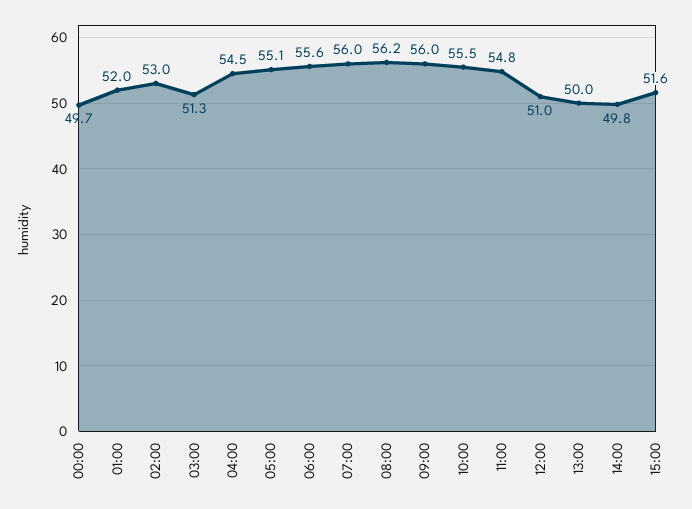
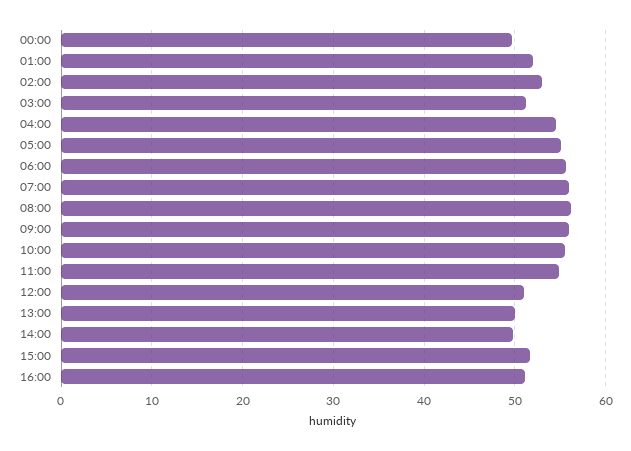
16:00: none -> 51

